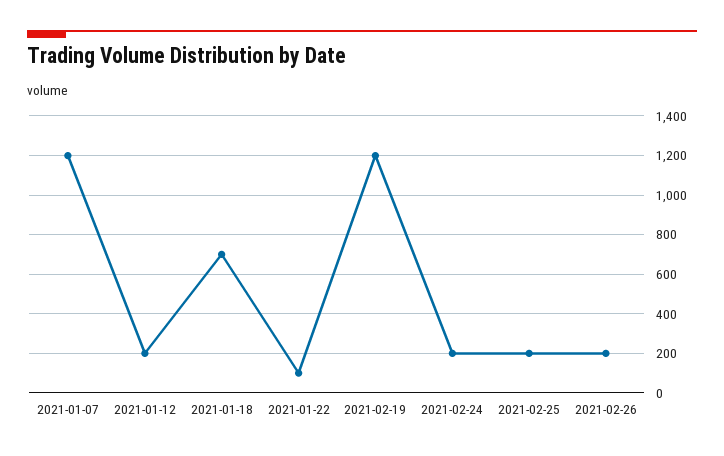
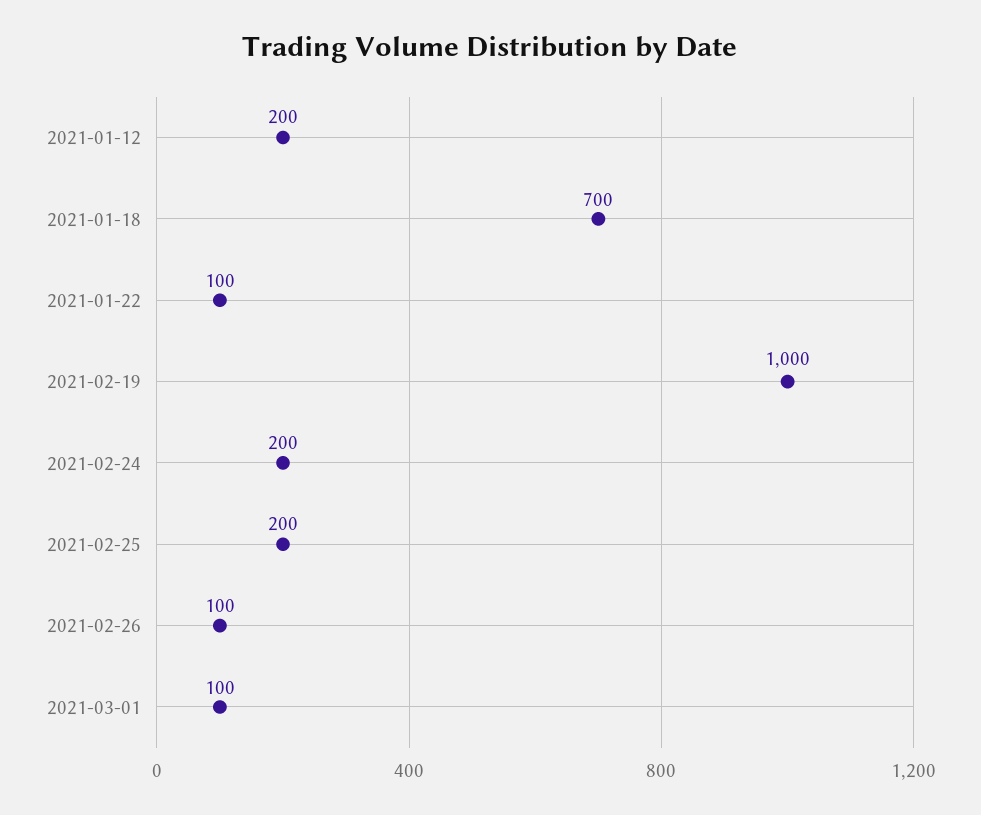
2021-01-07: 1200 -> none
2021-02-19: 1200 -> 1000
2021-02-26: 200 -> 100
2021-03-01: none -> 100

